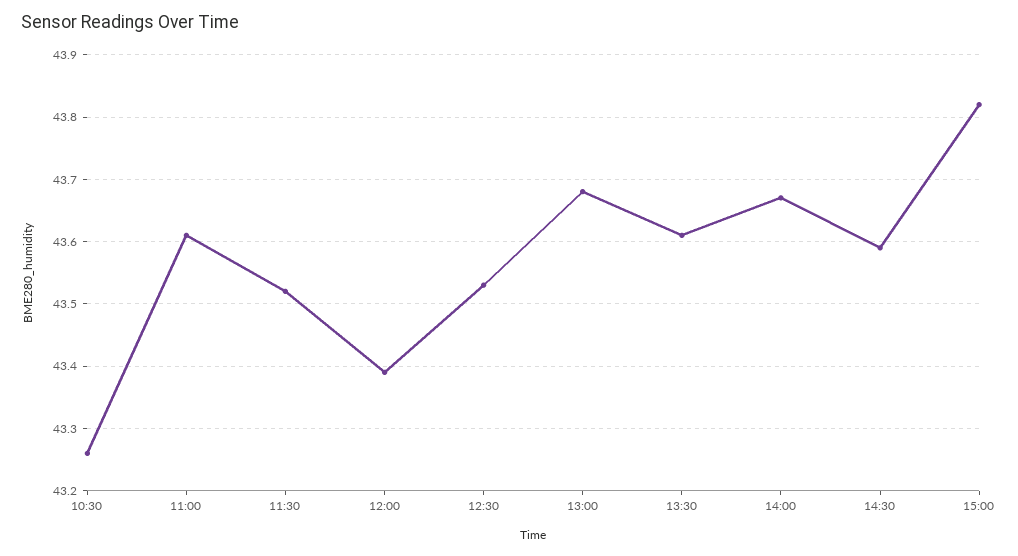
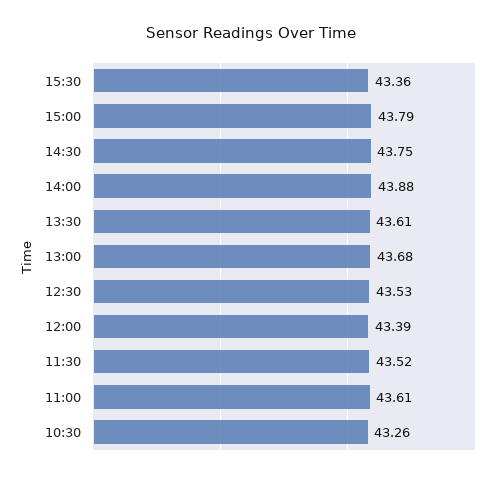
14:00: 43.67 -> 43.88
14:30: 43.59 -> 43.75
15:00: 43.82 -> 43.79
15:30: none -> 43.36

